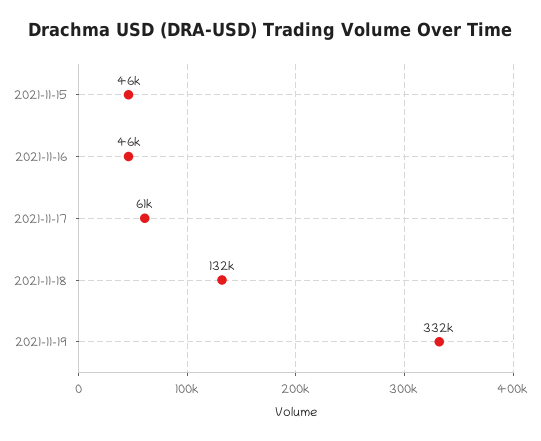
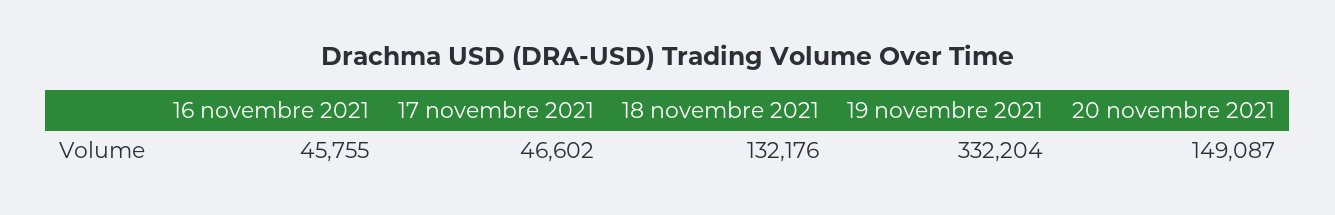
2021-11-15: 46000 -> none
2021-11-17: 61000 -> 46602
20 novembre 2021: none -> 149087

